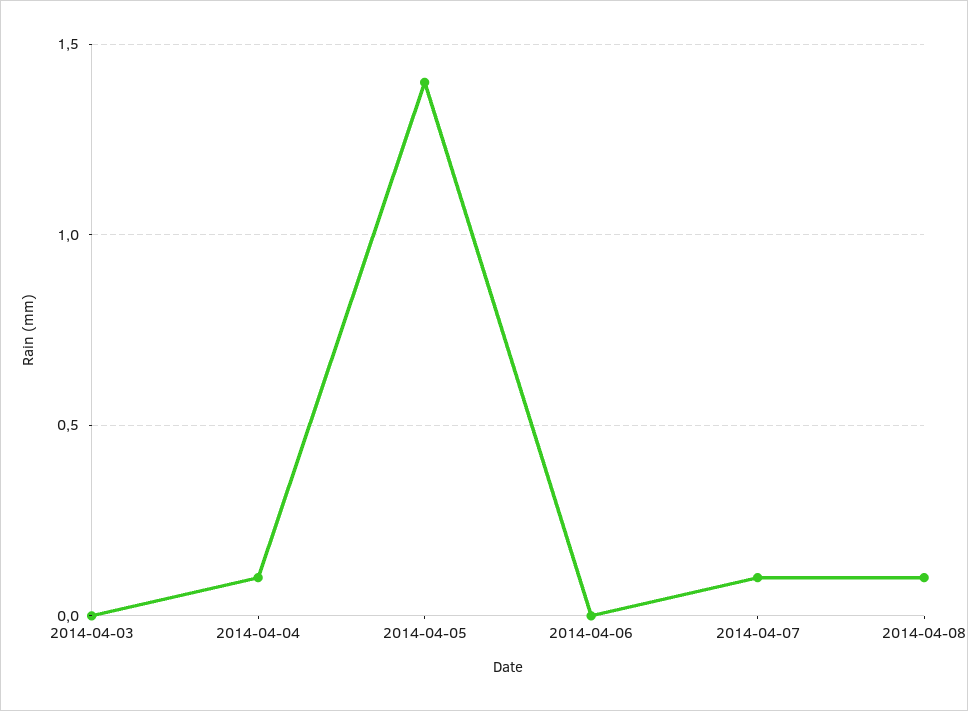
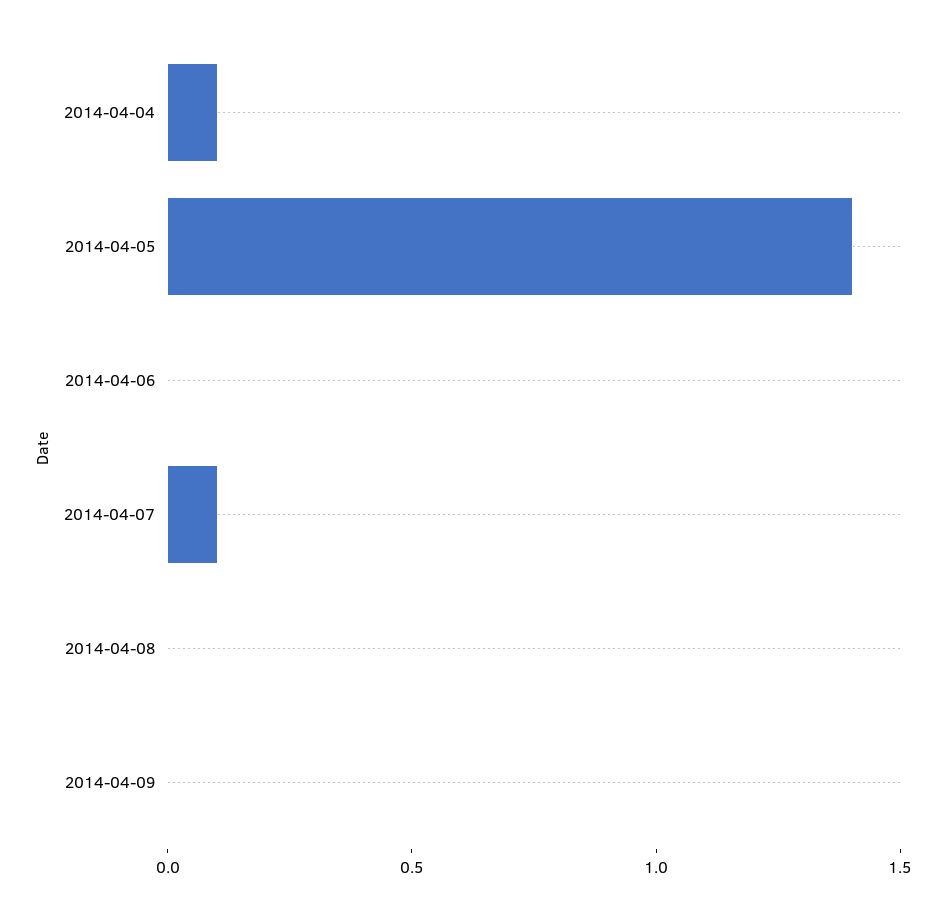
2014-04-03: 0 -> none
2014-04-08: 0.1 -> 0
2014-04-09: none -> 0

